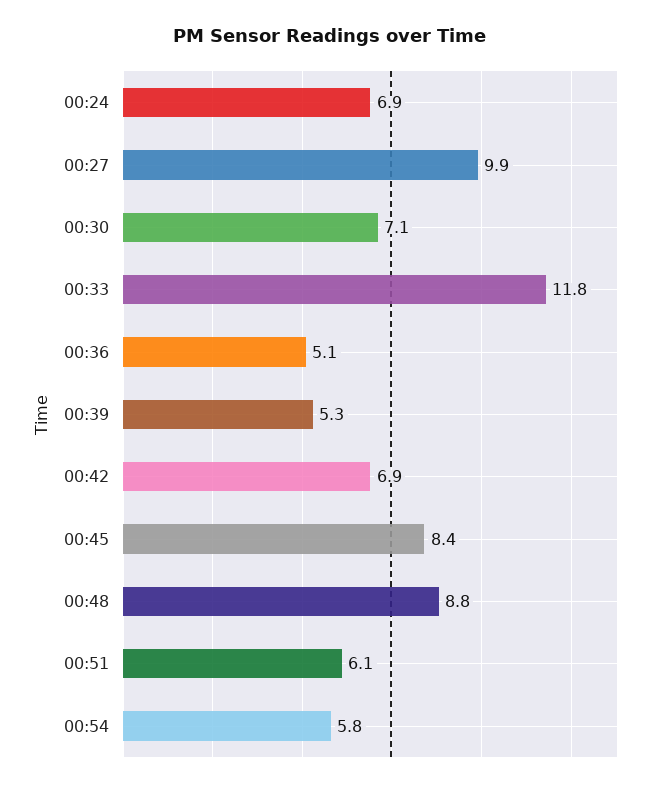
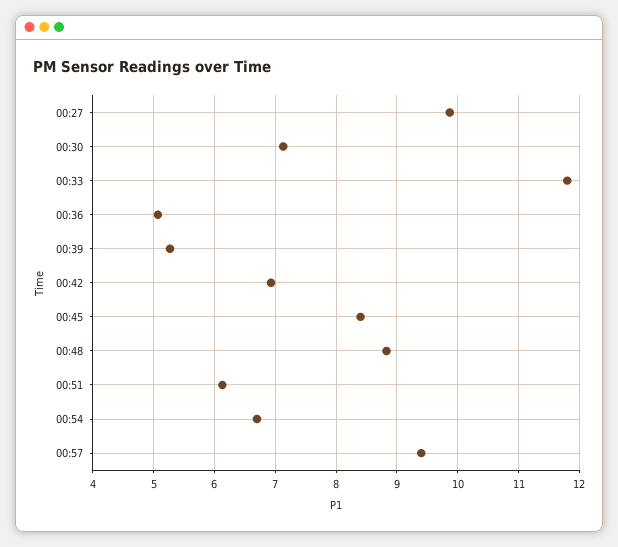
00:24: 6.9 -> none
00:54: 5.8 -> 6.7
00:57: none -> 9.4

